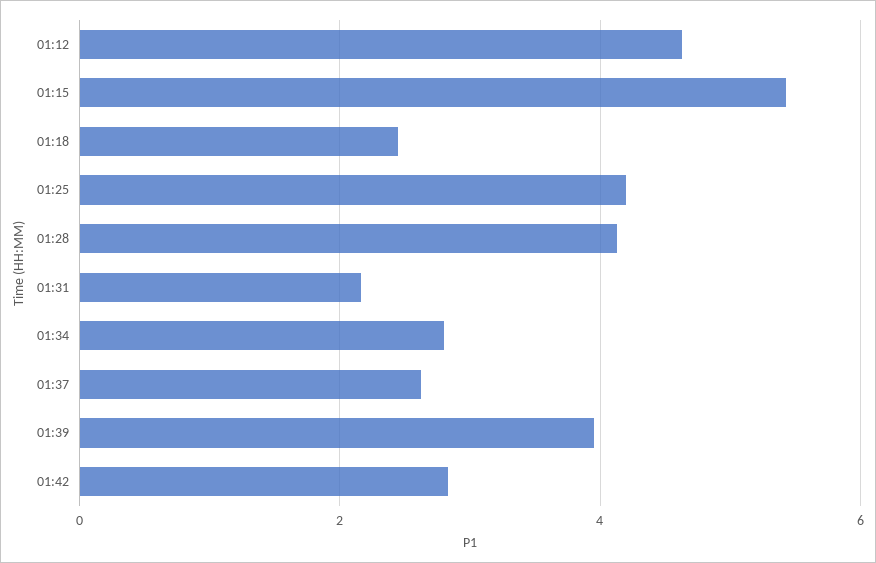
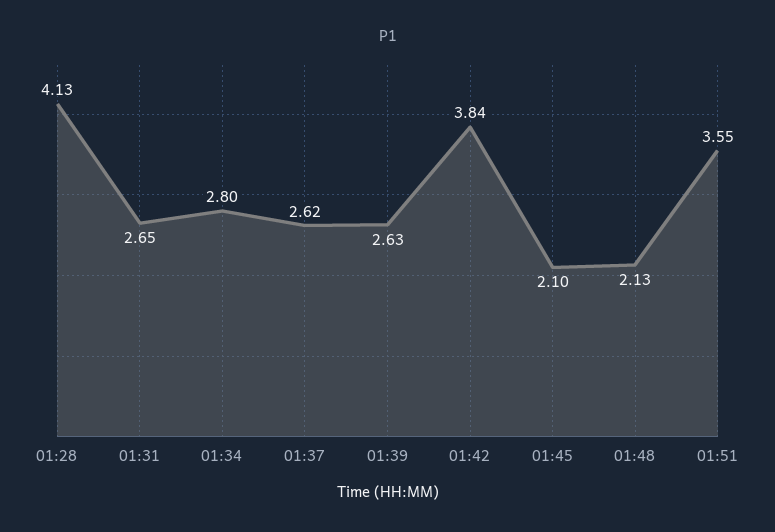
01:12: 4.6 -> none
01:15: 5.4 -> none
01:18: 2.4 -> none
01:25: 4.2 -> none
01:31: 2.2 -> 2.65
01:39: 4 -> 2.63
01:42: 2.8 -> 3.84
01:45: none -> 2.1
01:48: none -> 2.13
01:51: none -> 3.55

